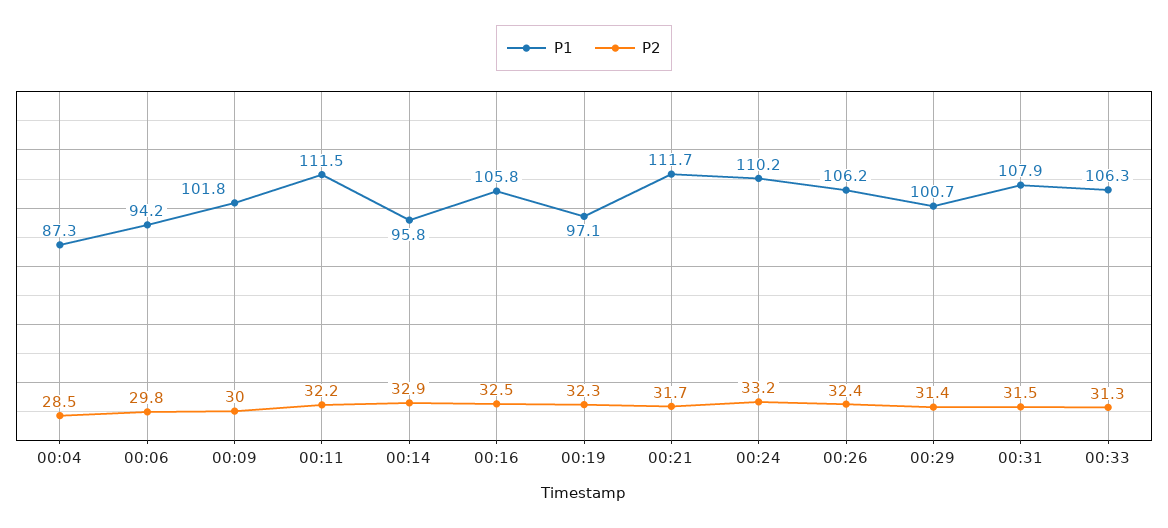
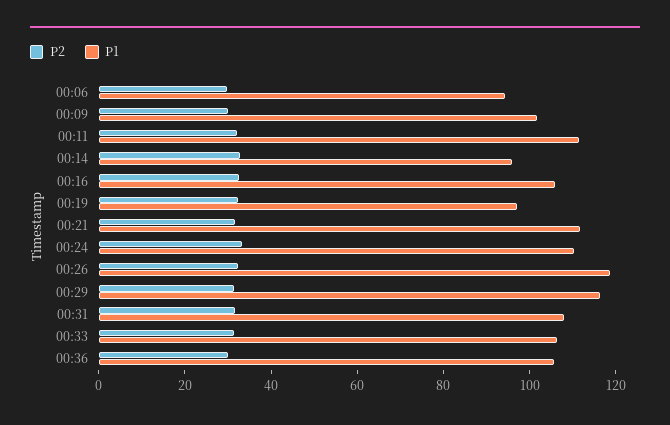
P1, 00:04: 87.3 -> none
P2, 00:04: 28.5 -> none
P1, 00:26: 106.2 -> 120
P1, 00:29: 100.7 -> 115
P2, 00:36: none -> 30
P1, 00:36: none -> 105

